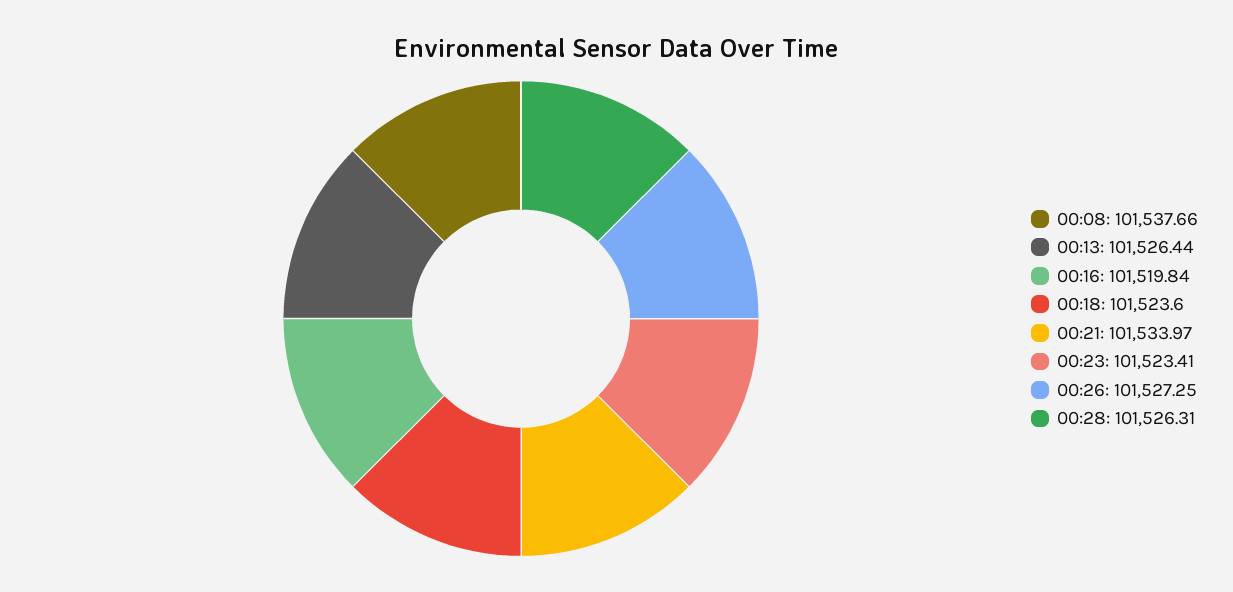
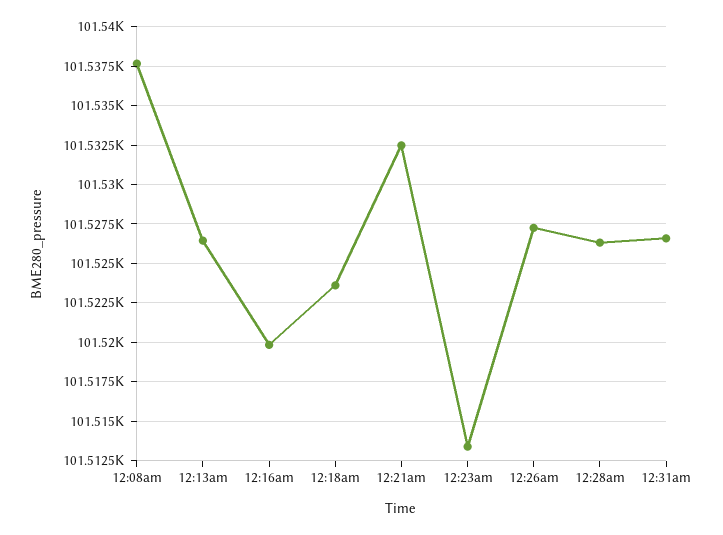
00:21: 101533.97 -> 101532.5
00:23: 101523.41 -> 101513.5
12:31am: none -> 101526.5

